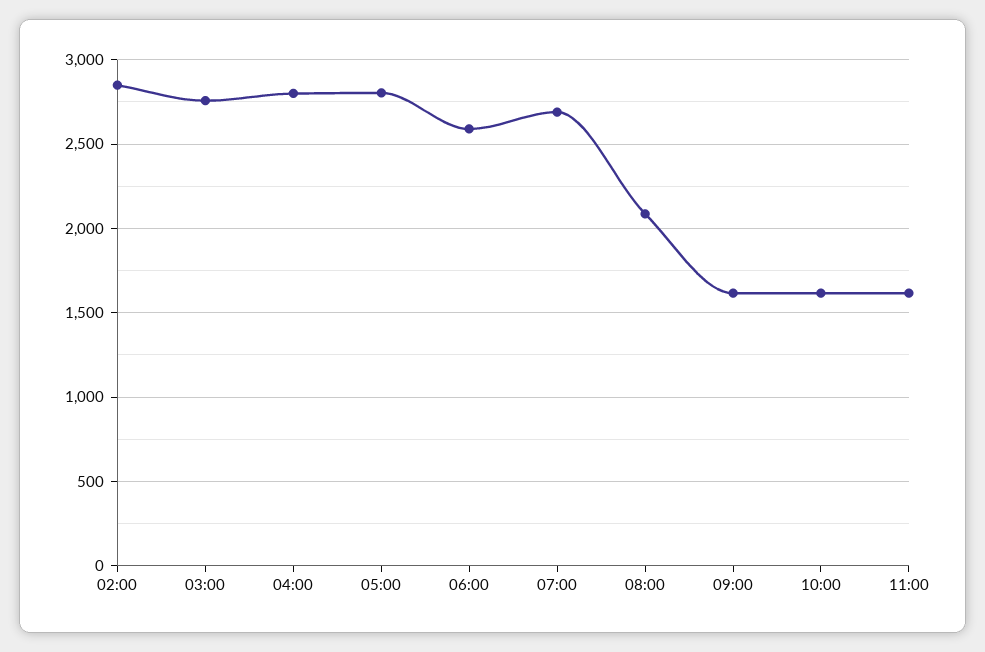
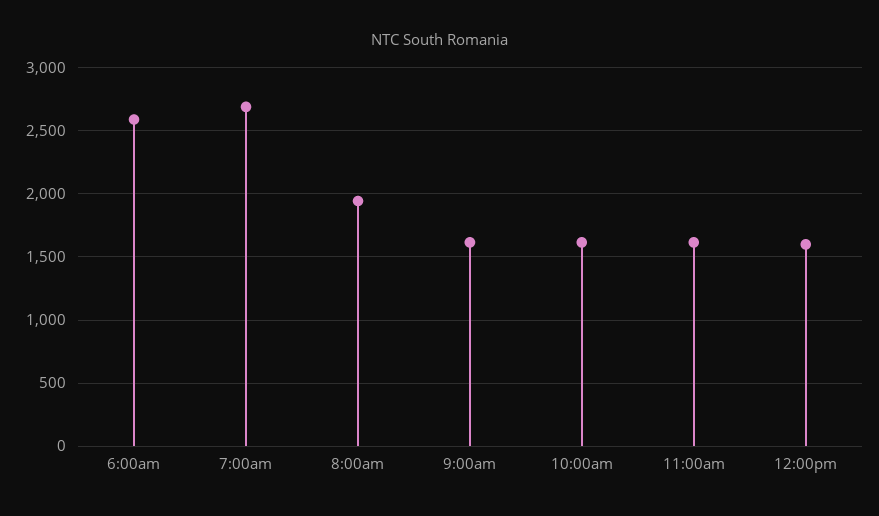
02:00: 2850 -> none
03:00: 2750 -> none
04:00: 2800 -> none
05:00: 2800 -> none
08:00: 2100 -> 1950
12:00pm: none -> 1600

